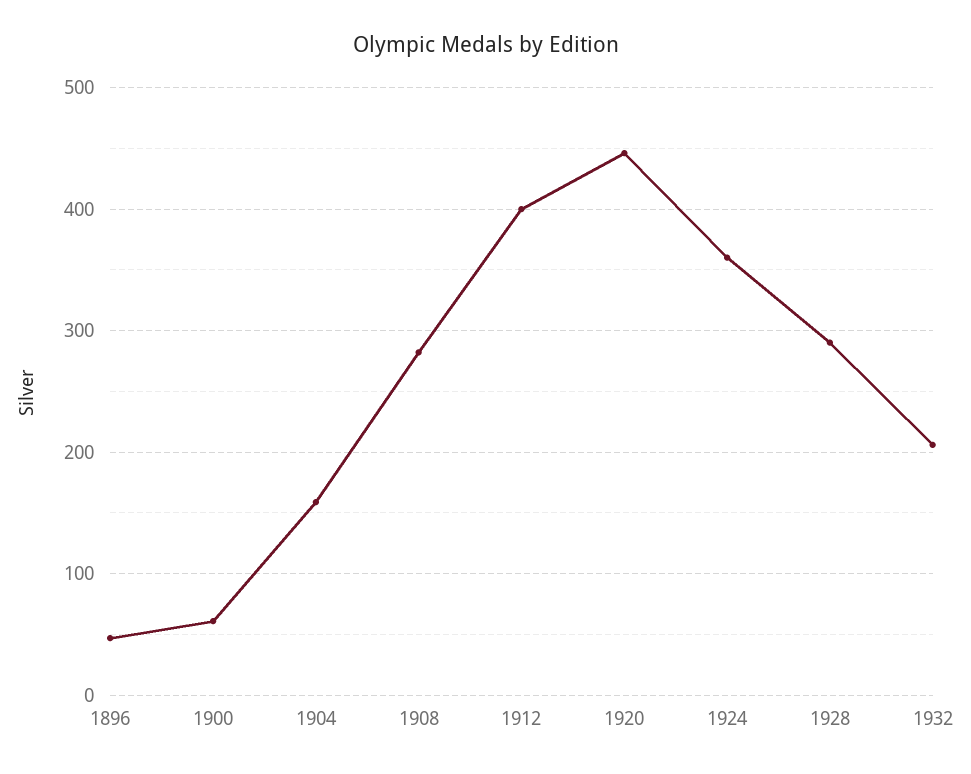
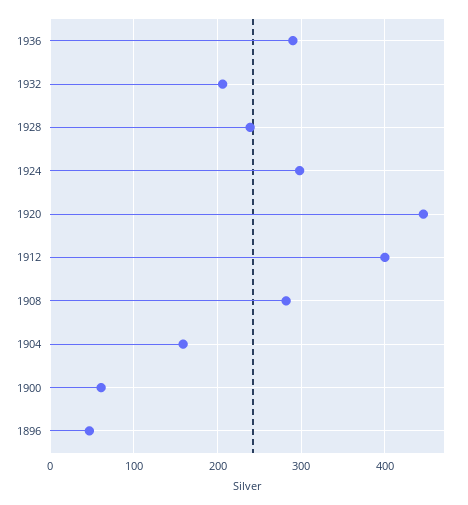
1924: 360 -> 300
1928: 290 -> 240
1936: none -> 290

